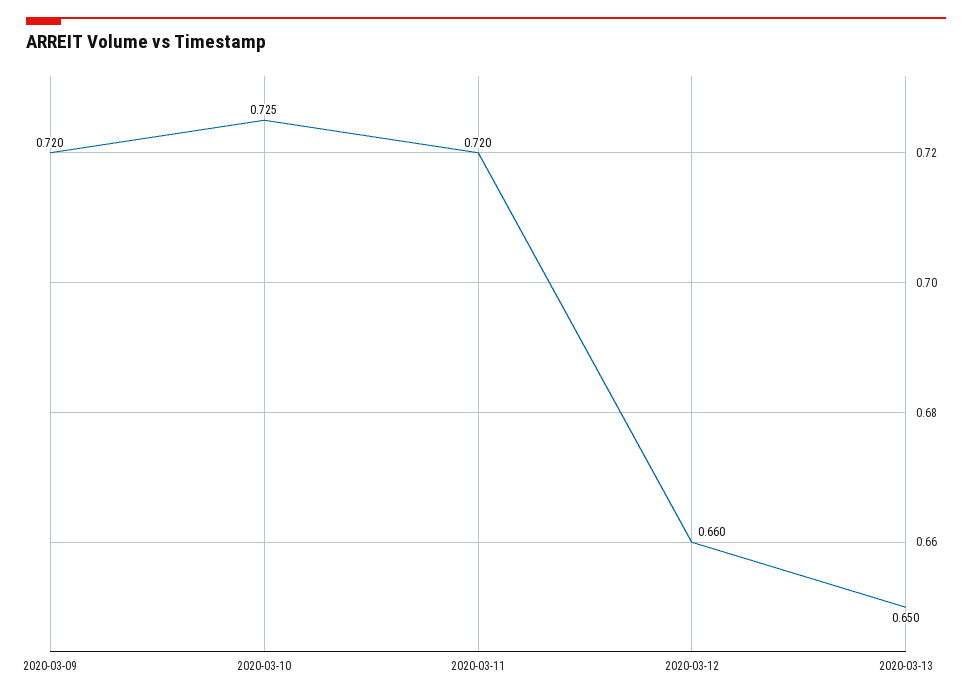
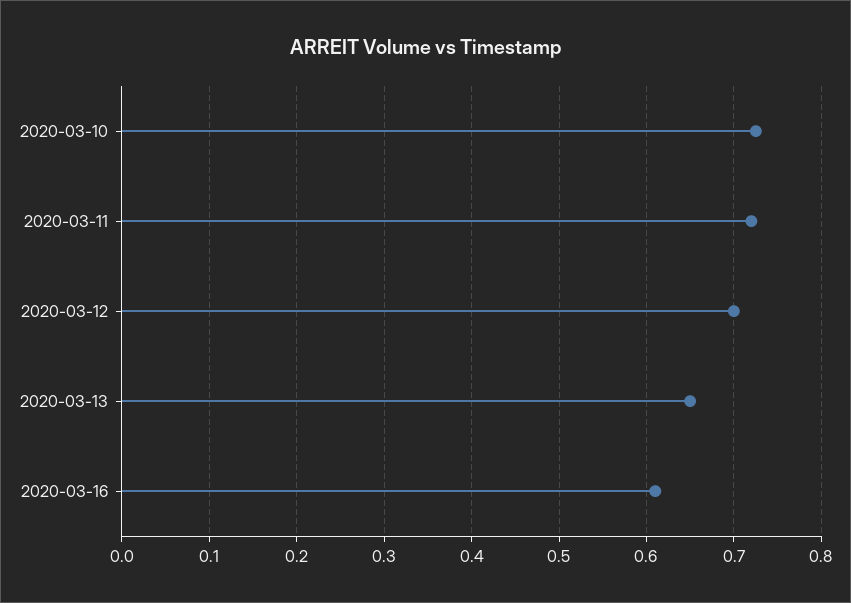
2020-03-09: 0.72 -> none
2020-03-12: 0.66 -> 0.7
2020-03-16: none -> 0.61

